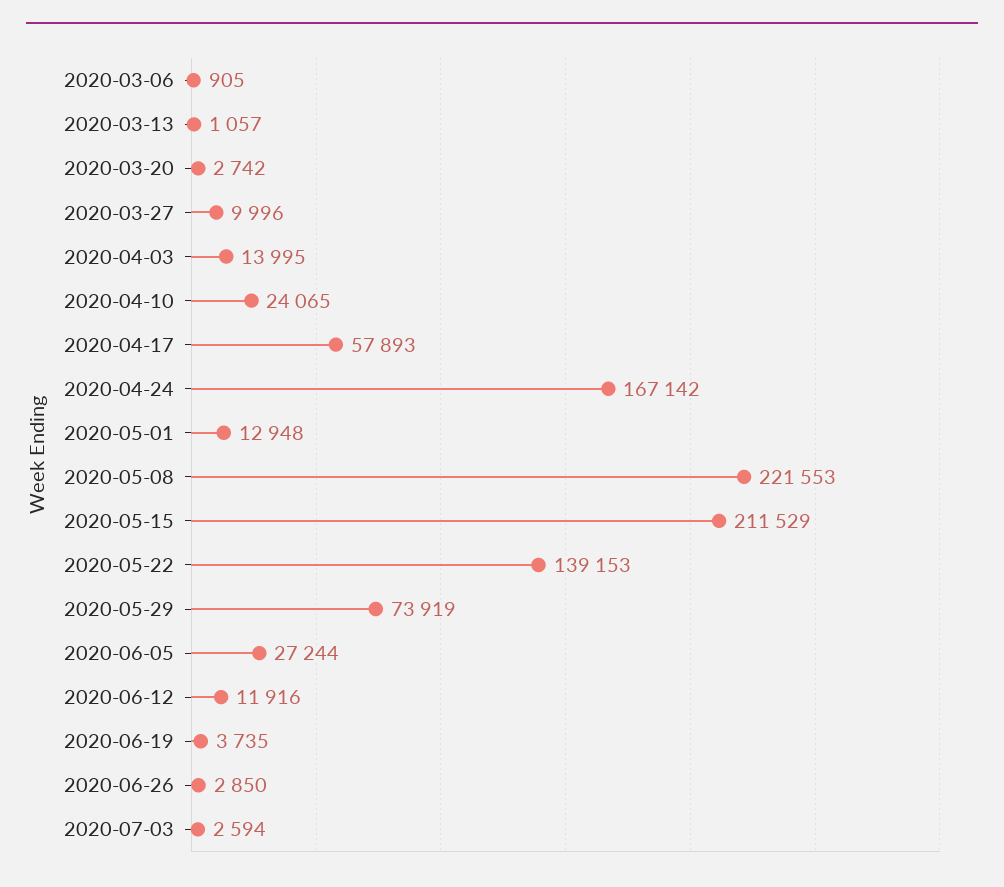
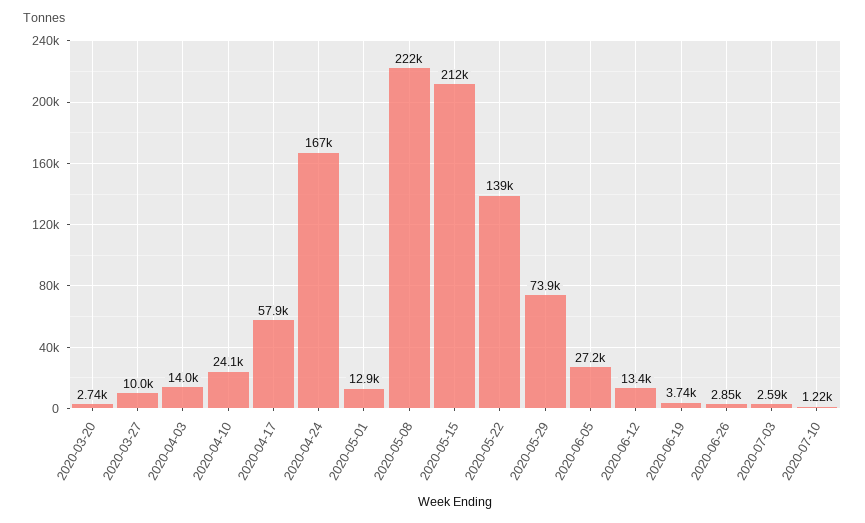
2020-03-06: 905 -> none
2020-03-13: 1057 -> none
2020-06-12: 11916 -> 13400
2020-07-10: none -> 1220

